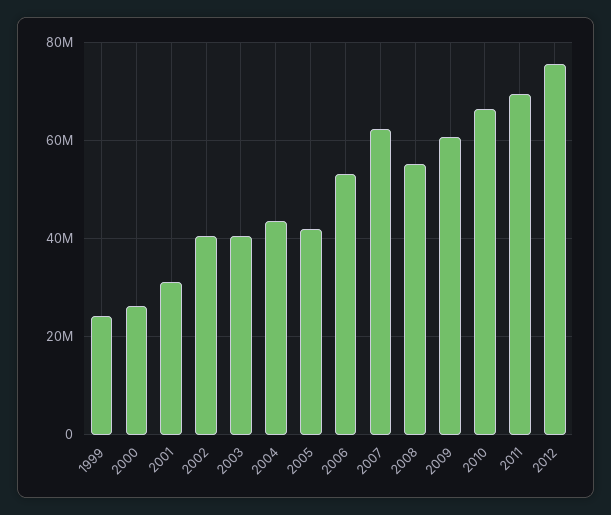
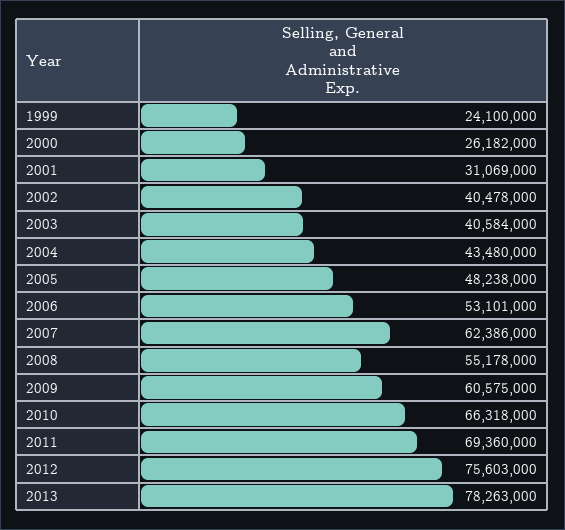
2005: 42000000 -> 48238000
2013: none -> 78263000

